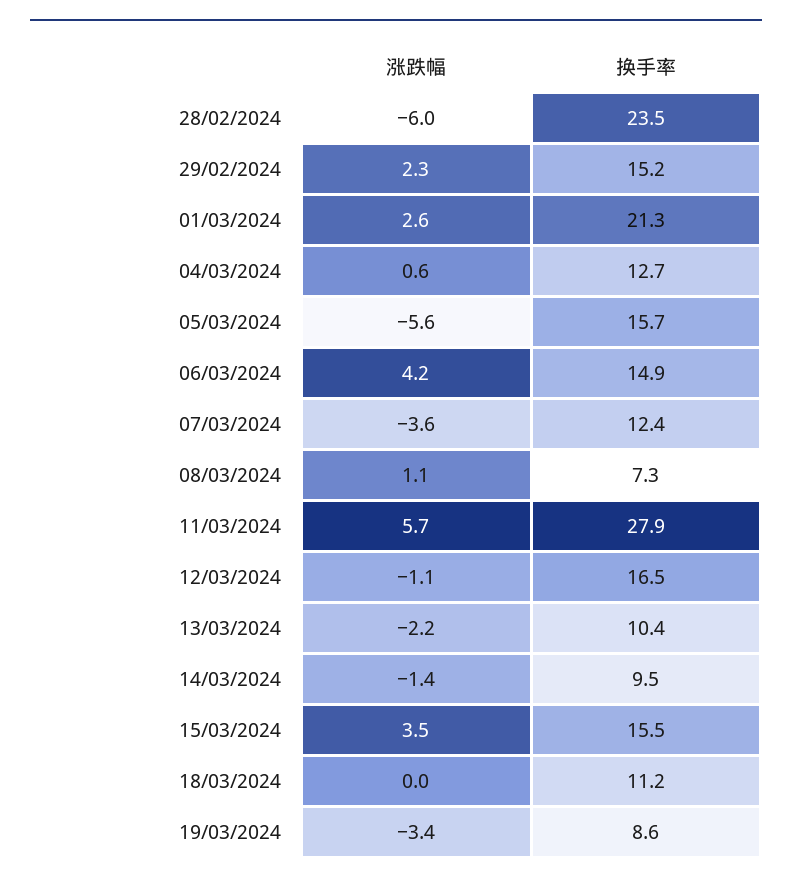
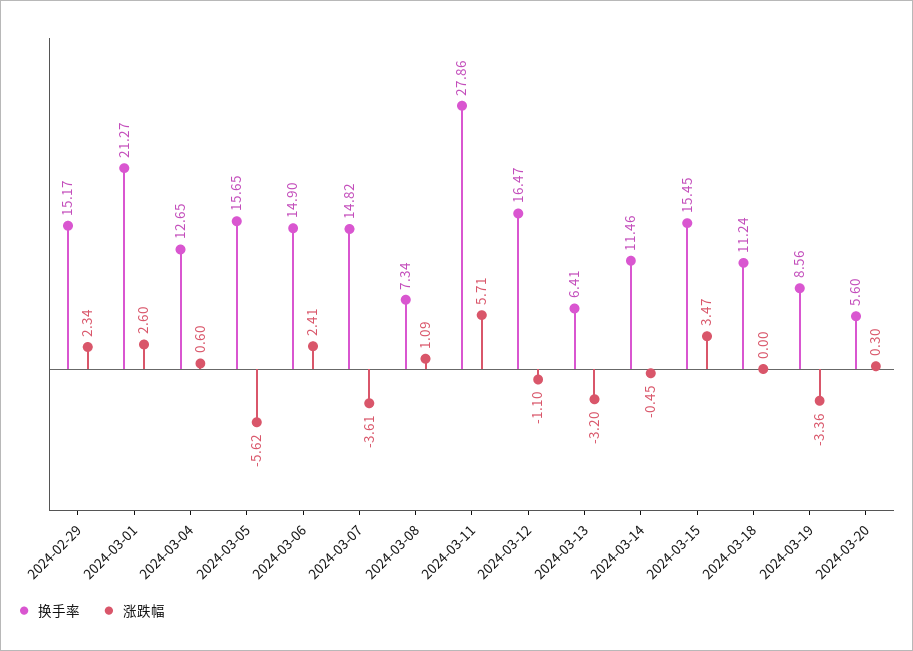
涨跌幅, 28/02/2024: -6 -> none
换手率, 28/02/2024: 23.5 -> none
涨跌幅, 06/03/2024: 4.2 -> 2.41
换手率, 07/03/2024: 12.4 -> 14.82
涨跌幅, 13/03/2024: -2.2 -> -3.2
换手率, 13/03/2024: 10.4 -> 6.41
涨跌幅, 14/03/2024: -1.4 -> -0.45
换手率, 14/03/2024: 9.5 -> 11.46
换手率, 2024-03-20: none -> 5.6
涨跌幅, 2024-03-20: none -> 0.3

